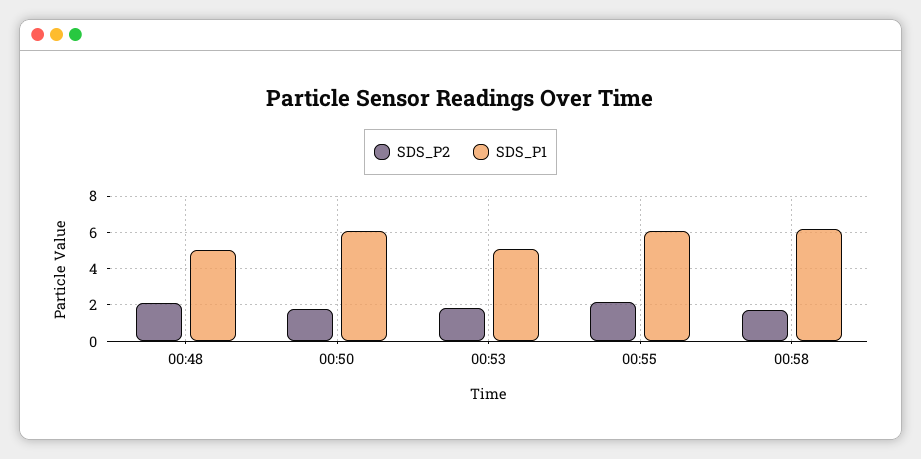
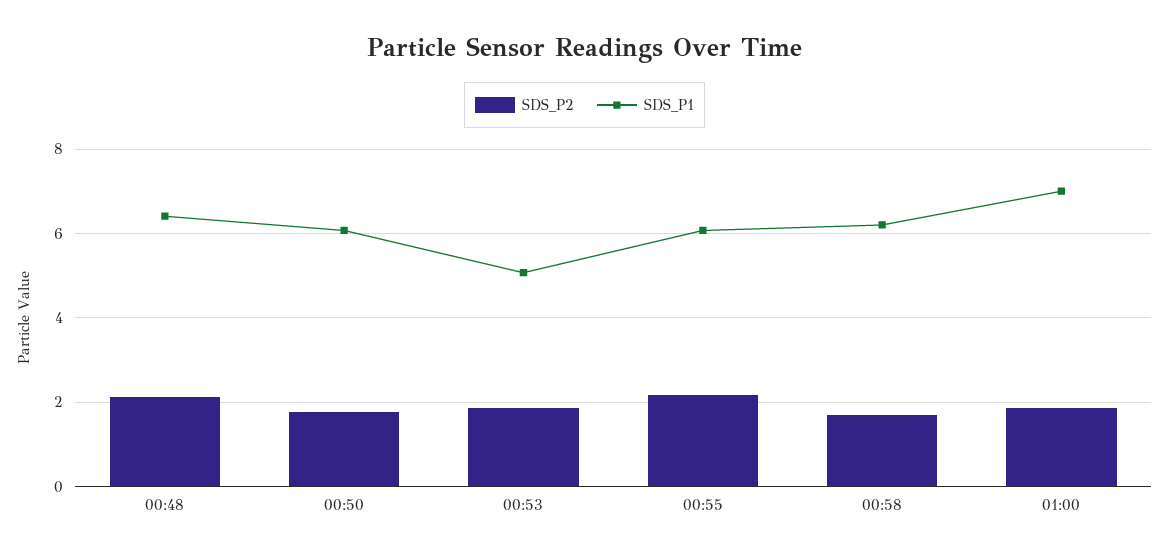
SDS_P1, 00:48: 5 -> 6.4
SDS_P2, 01:00: none -> 1.8
SDS_P1, 01:00: none -> 7

